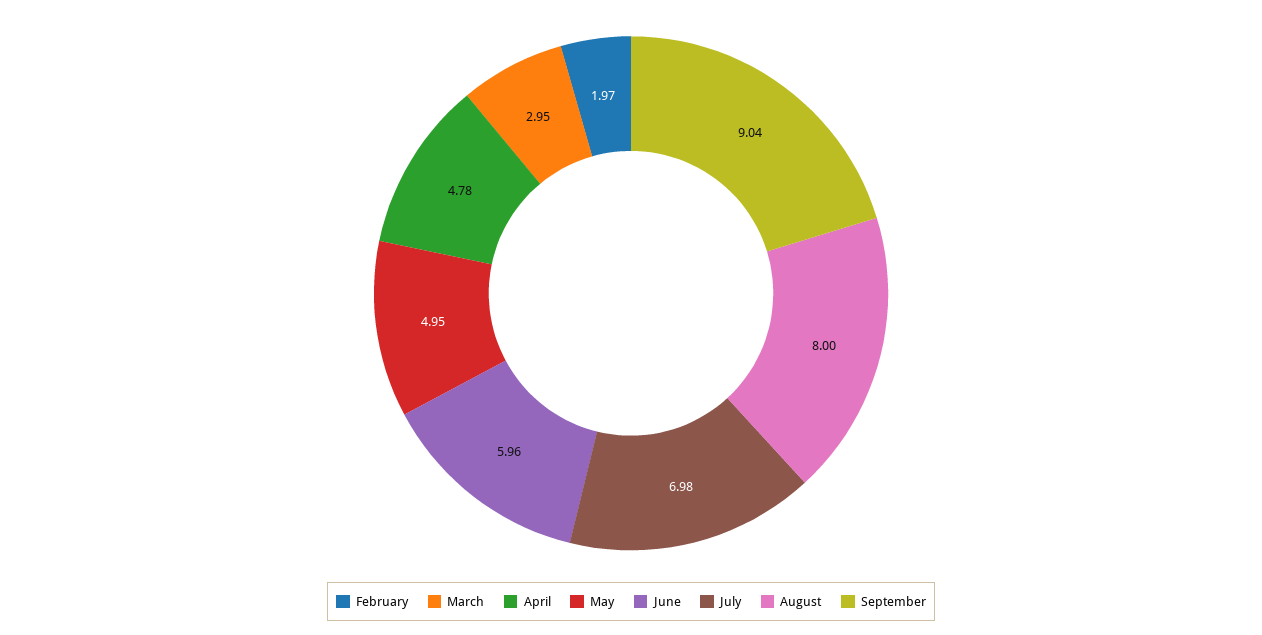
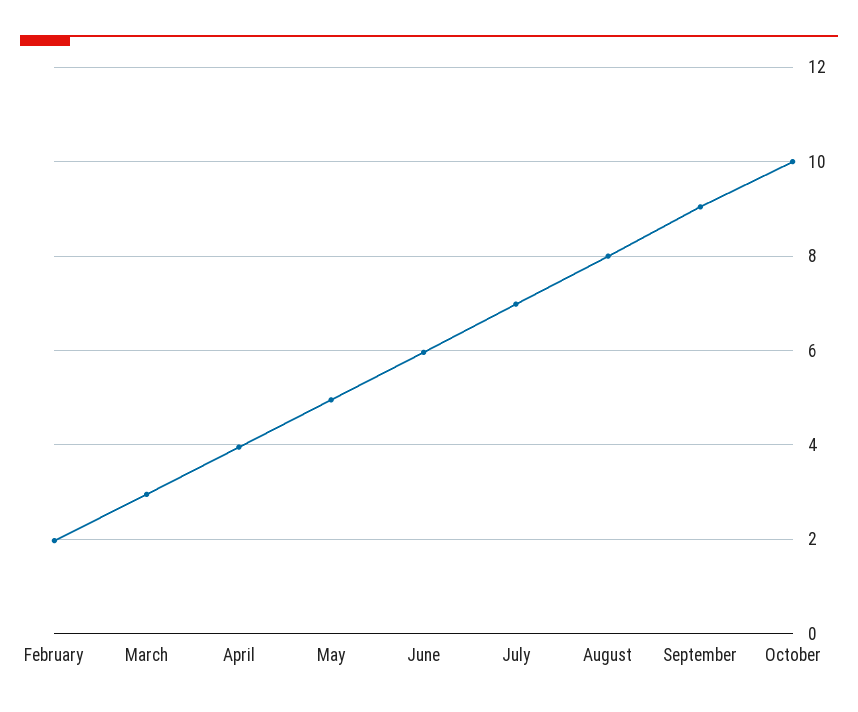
April: 4.78 -> 4
October: none -> 10

